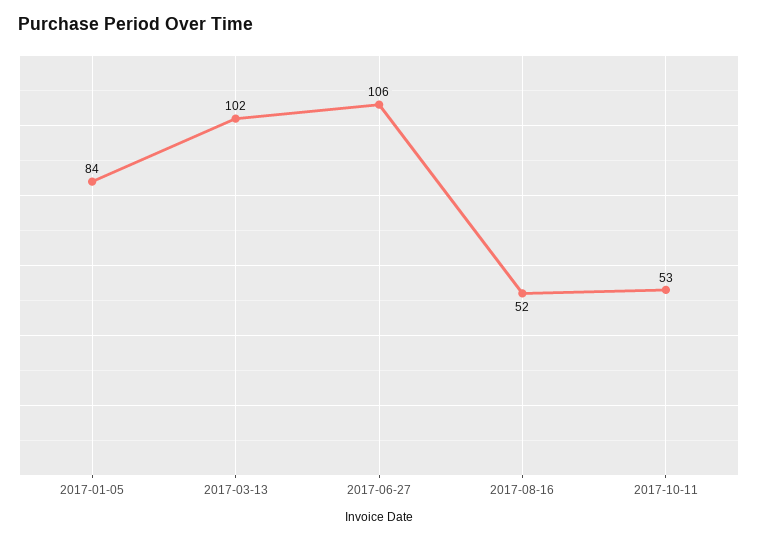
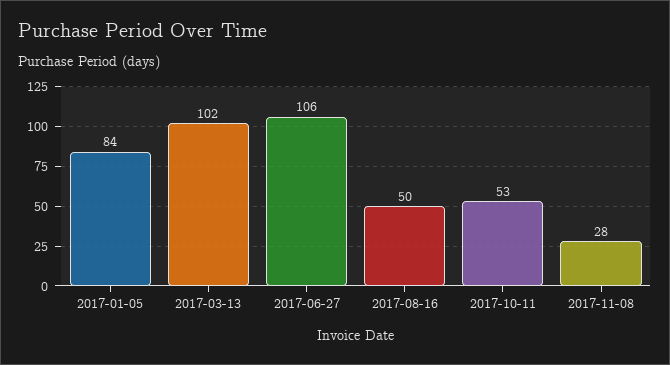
2017-08-16: 52 -> 50
2017-11-08: none -> 28

